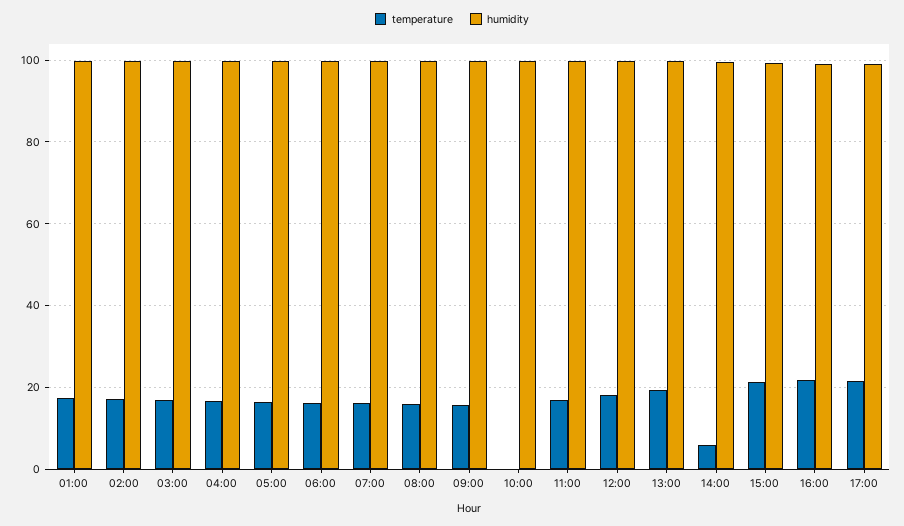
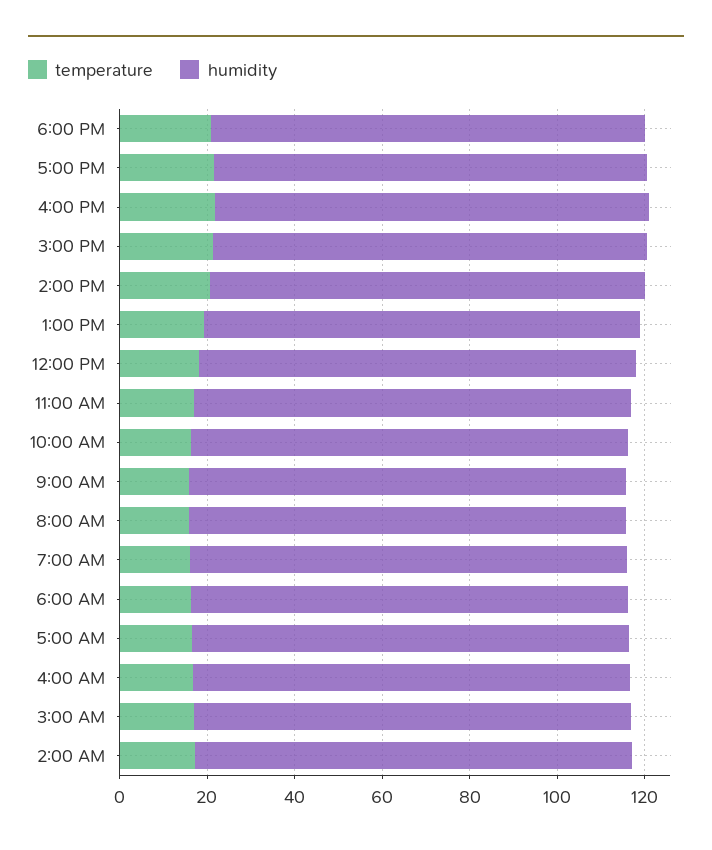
temperature, 01:00: 18 -> none
humidity, 01:00: 100 -> none
temperature, 10:00: 0 -> 15
temperature, 14:00: 6 -> 20
temperature, 6:00 PM: none -> 20
humidity, 6:00 PM: none -> 100

